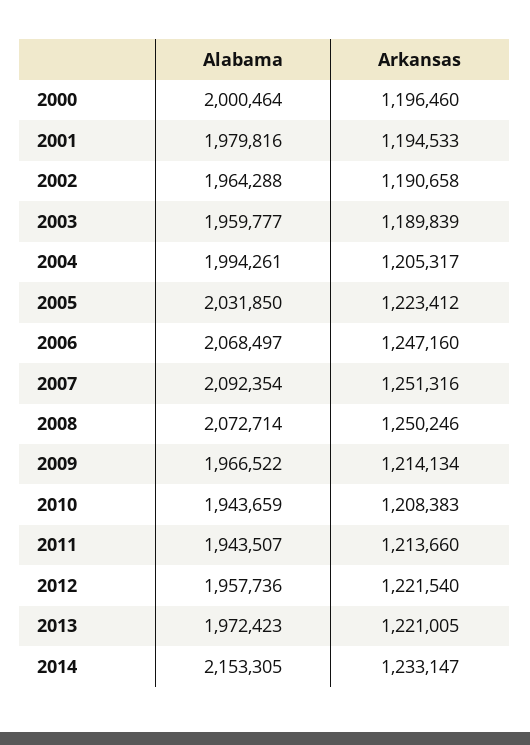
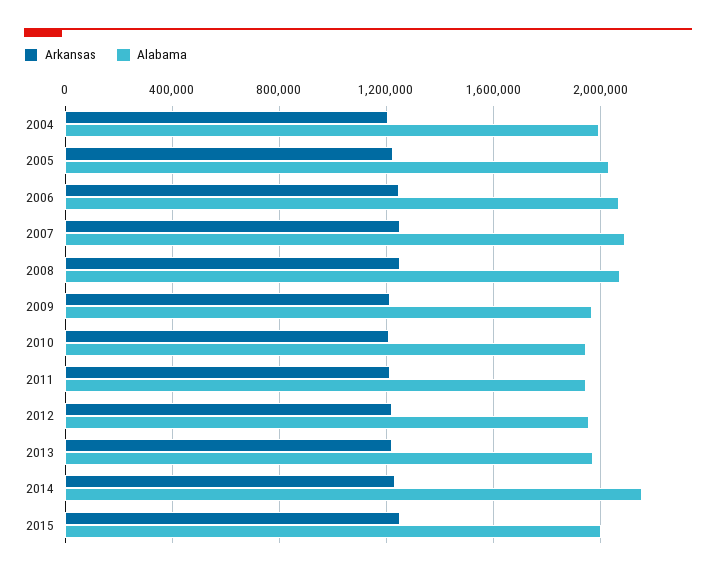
Alabama, 2000: 2000464 -> none
Arkansas, 2000: 1196460 -> none
Alabama, 2001: 1979816 -> none
Arkansas, 2001: 1194533 -> none
Alabama, 2002: 1964288 -> none
Arkansas, 2002: 1190658 -> none
Alabama, 2003: 1959777 -> none
Arkansas, 2003: 1189839 -> none
Arkansas, 2015: none -> 1250000
Alabama, 2015: none -> 2000000

